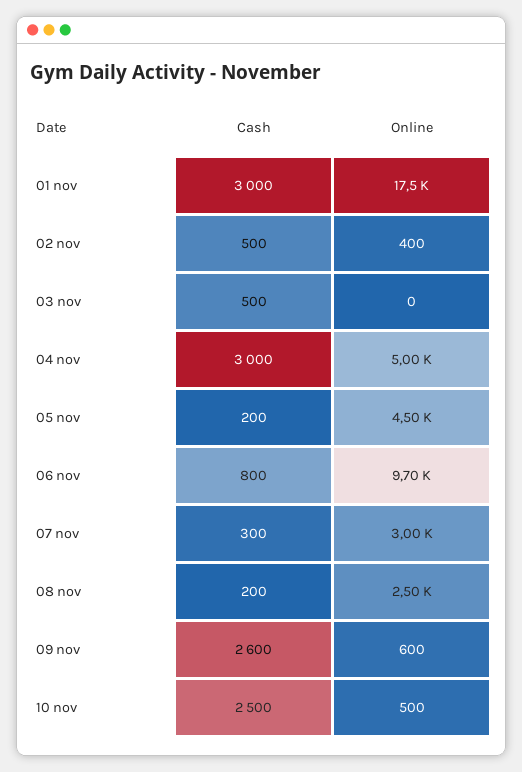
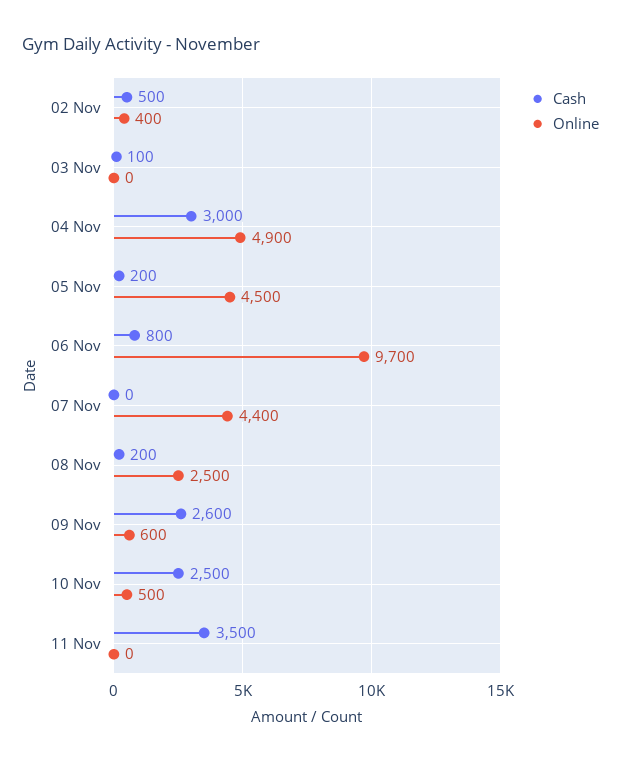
Cash, 01 nov: 3000 -> none
Online, 01 nov: 17500 -> none
Cash, 03 nov: 500 -> 100
Online, 04 nov: 5000 -> 4900
Cash, 07 nov: 300 -> 0
Online, 07 nov: 3000 -> 4400
Cash, 11 Nov: none -> 3500
Online, 11 Nov: none -> 0

